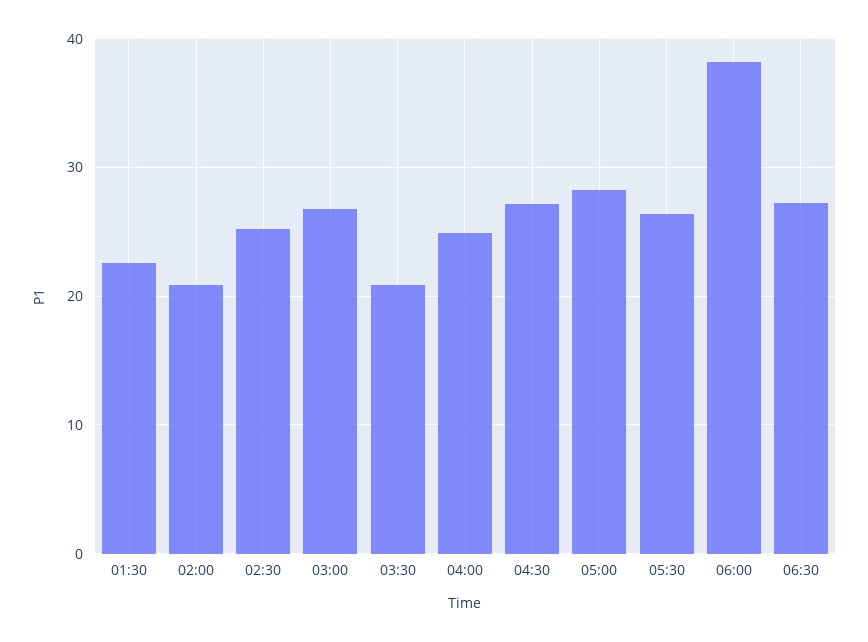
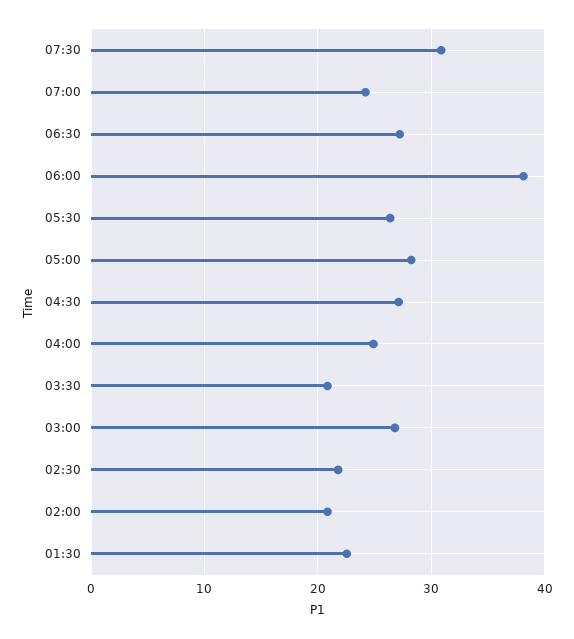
02:30: 25 -> 22
07:30: none -> 31
07:00: none -> 24

